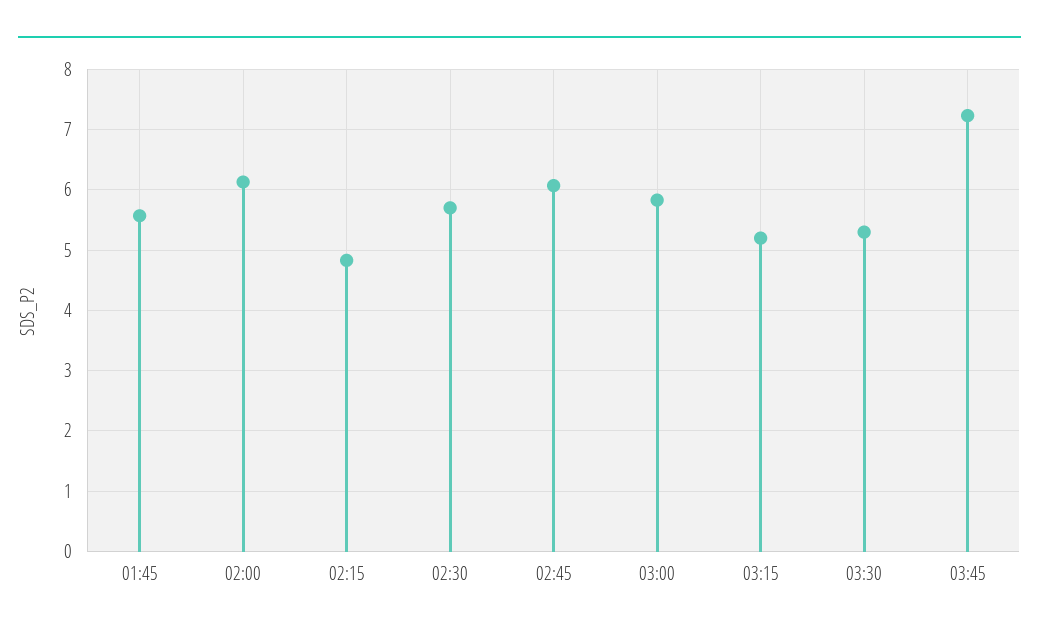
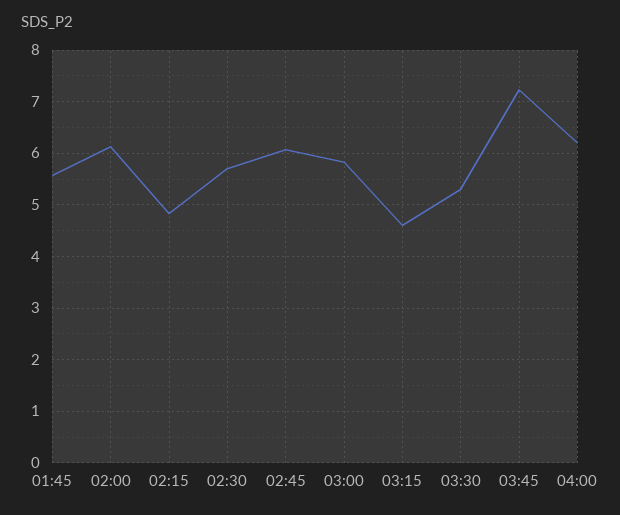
03:15: 5.2 -> 4.6
04:00: none -> 6.2

